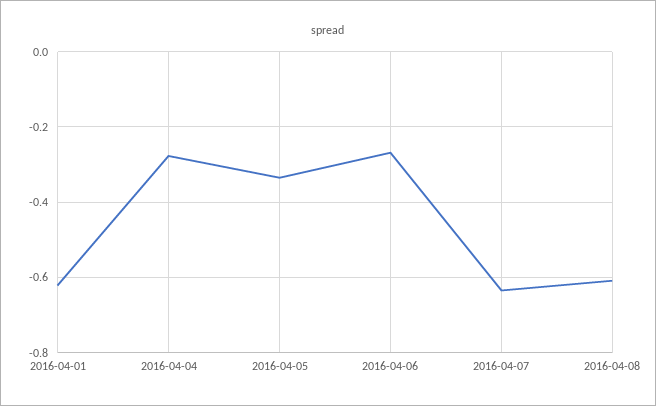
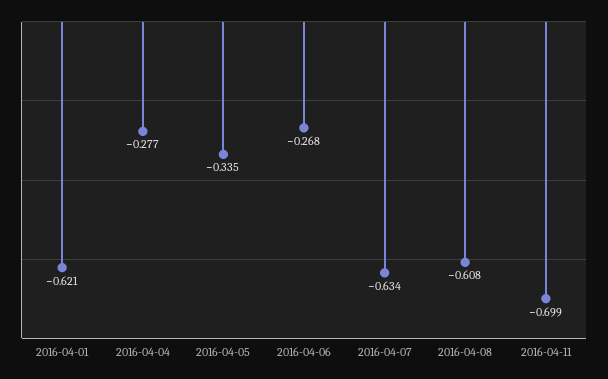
2016-04-11: none -> -0.699

